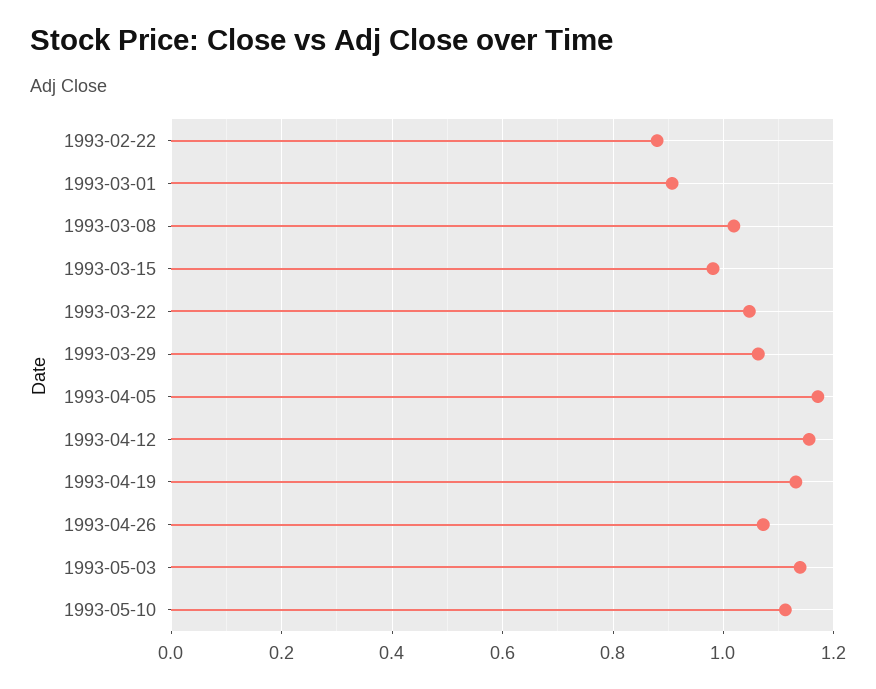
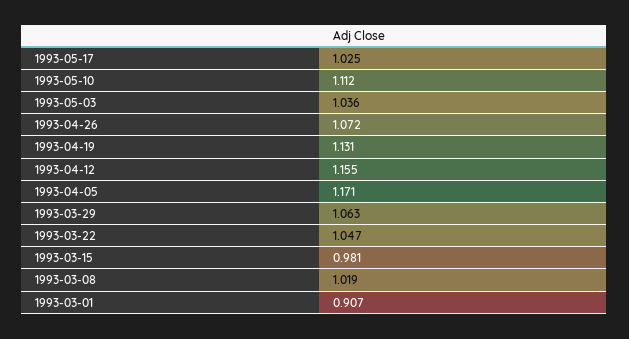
1993-02-22: 0.88 -> none
1993-05-03: 1.14 -> 1.036
1993-05-17: none -> 1.025

